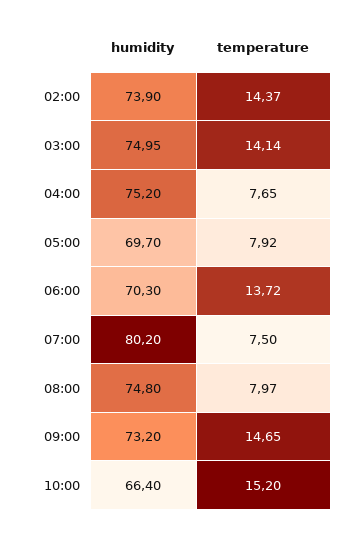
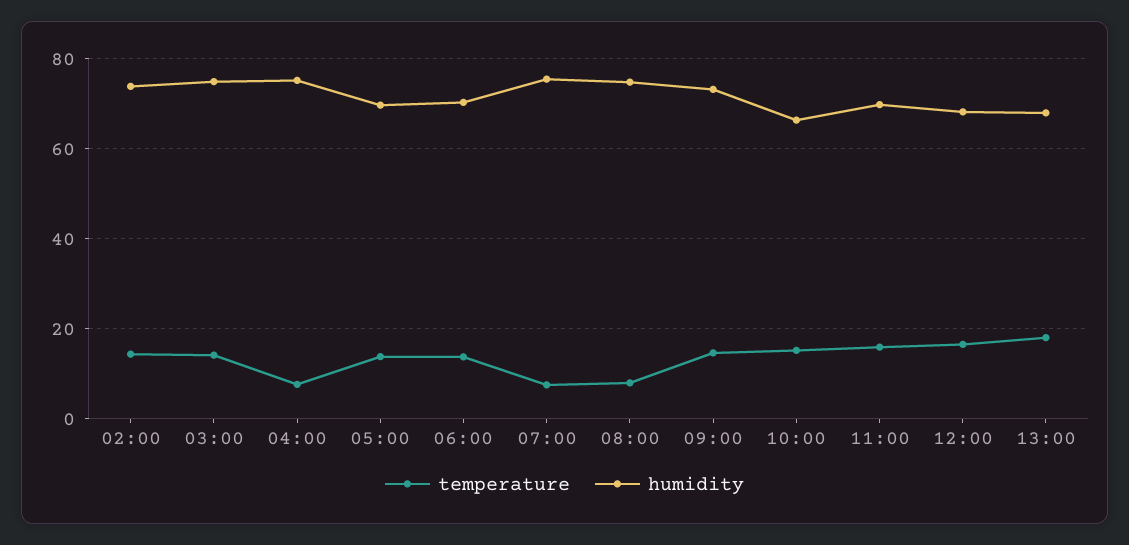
temperature, 05:00: 7.92 -> 14
humidity, 07:00: 80.2 -> 76
temperature, 11:00: none -> 16
humidity, 11:00: none -> 70
temperature, 12:00: none -> 16
humidity, 12:00: none -> 68
temperature, 13:00: none -> 18
humidity, 13:00: none -> 68

